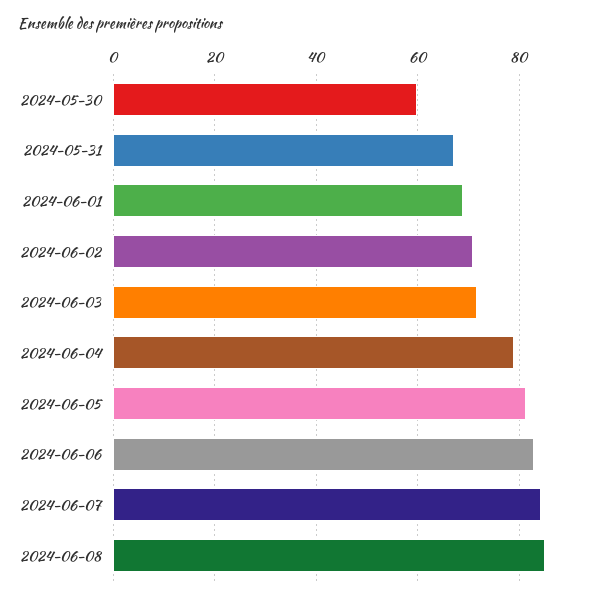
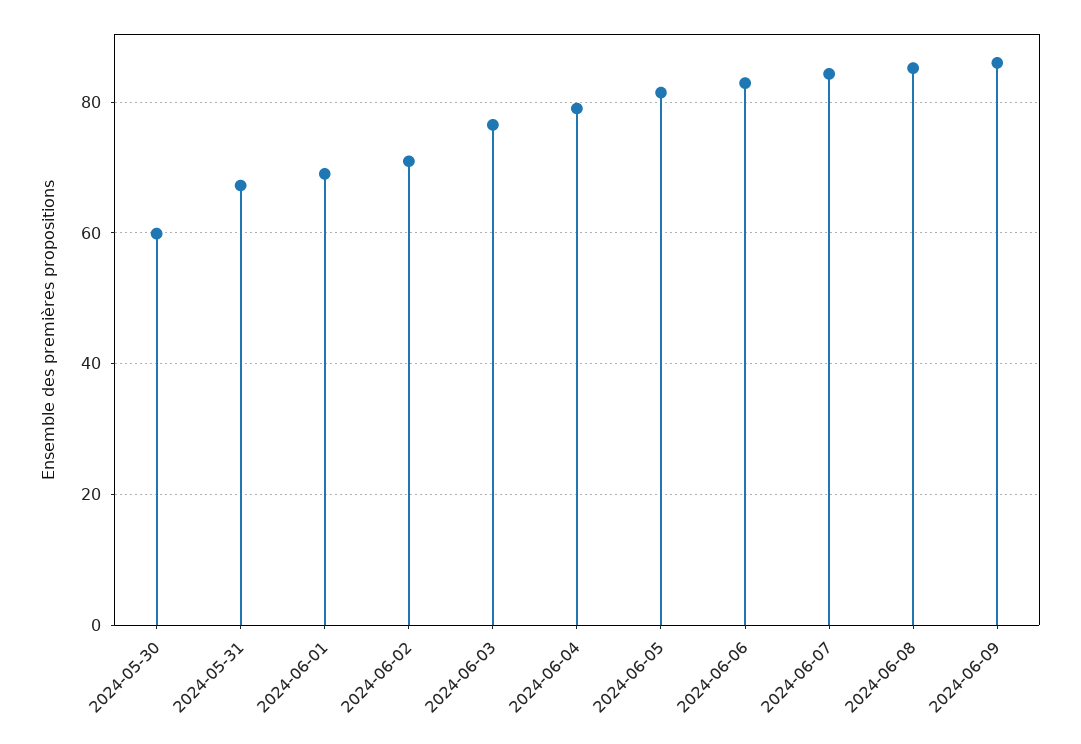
2024-06-03: 72 -> 76
2024-06-09: none -> 86

